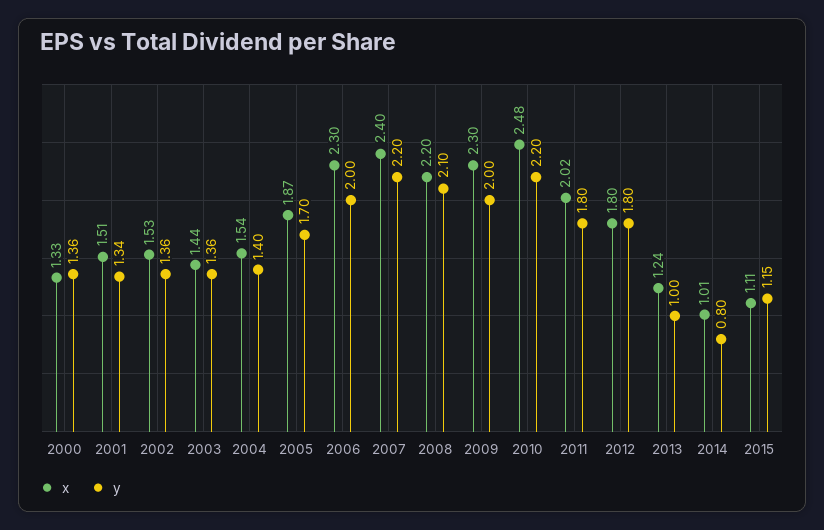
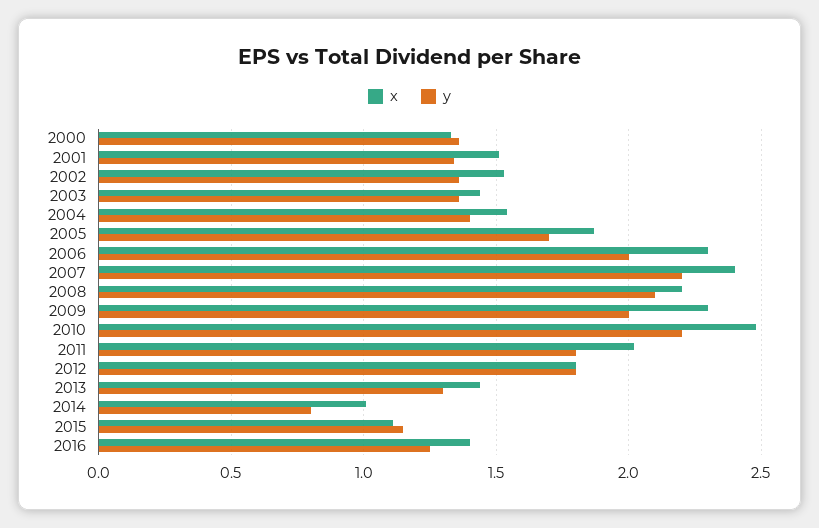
x, 2013: 1.24 -> 1.45
y, 2013: 1 -> 1.3
x, 2016: none -> 1.4
y, 2016: none -> 1.25

